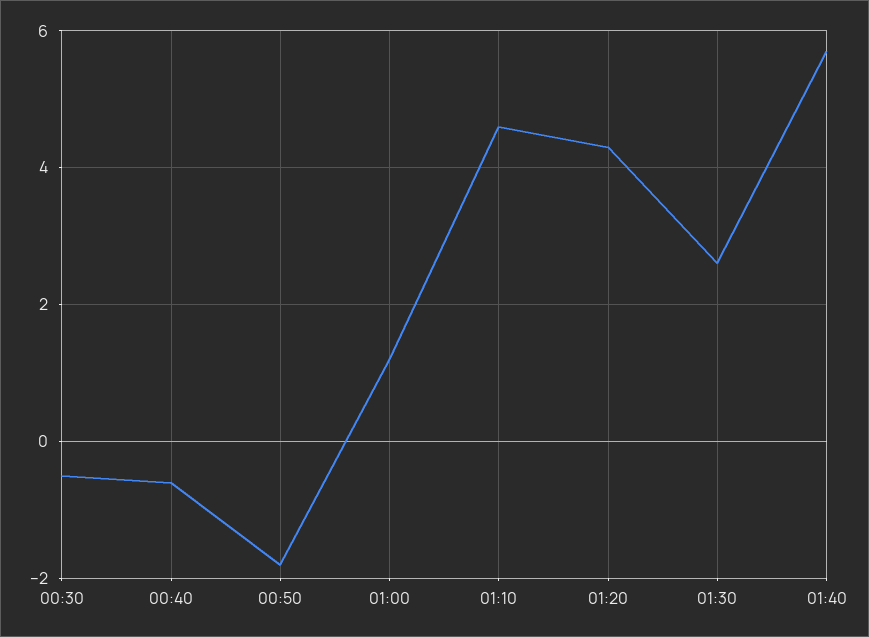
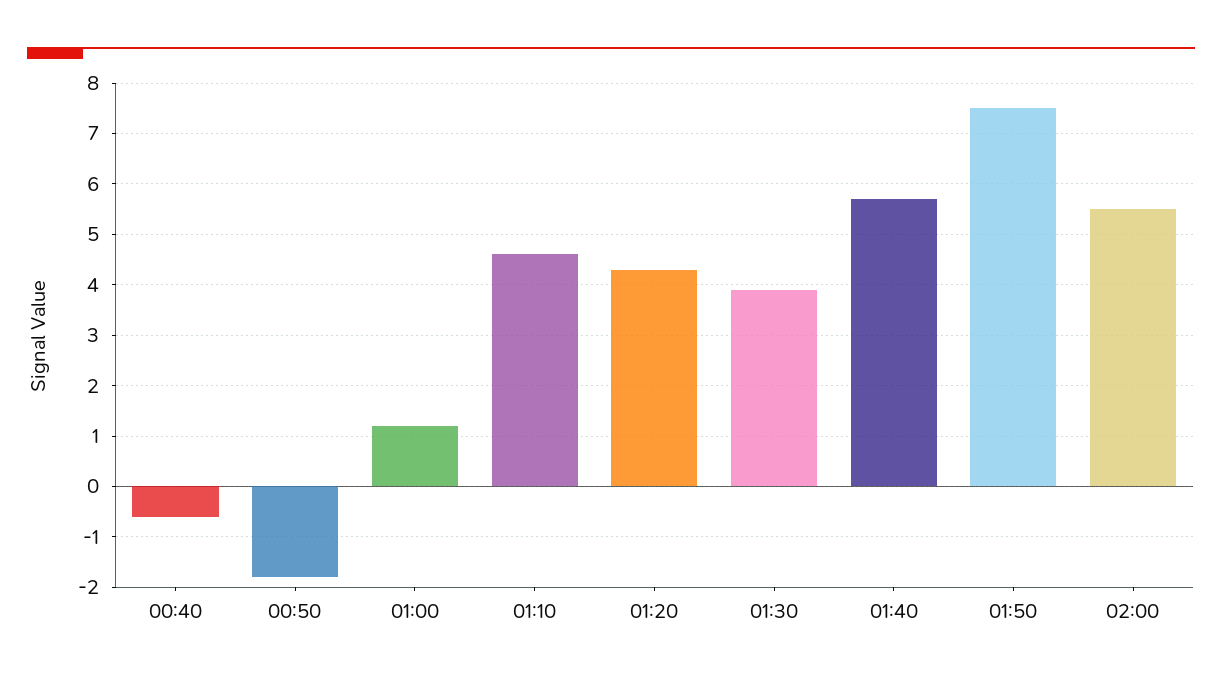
00:30: -0.5 -> none
01:30: 2.5 -> 4
01:50: none -> 7.5
02:00: none -> 5.5

